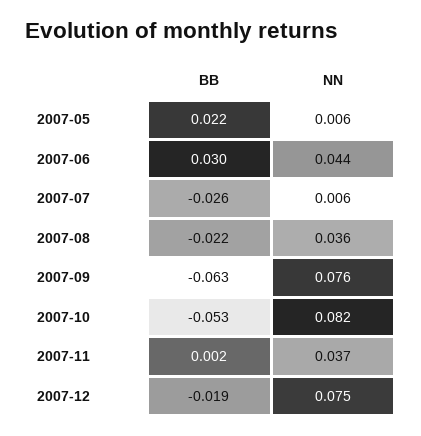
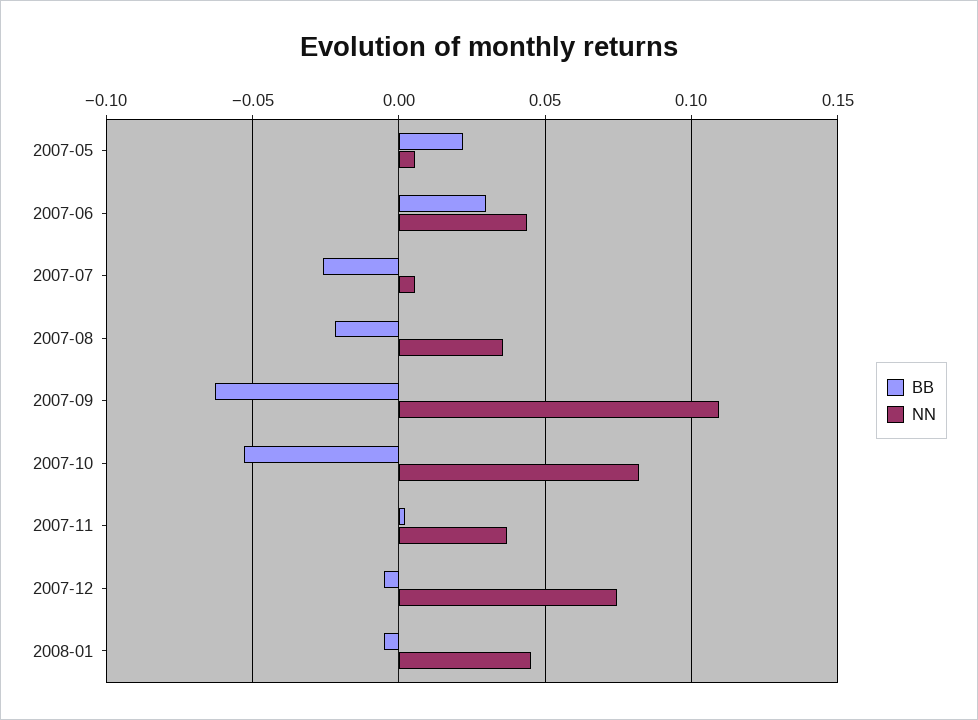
NN, 2007-09: 0.076 -> 0.11
BB, 2007-12: -0.019 -> -0.005
BB, 2008-01: none -> -0.005
NN, 2008-01: none -> 0.045

